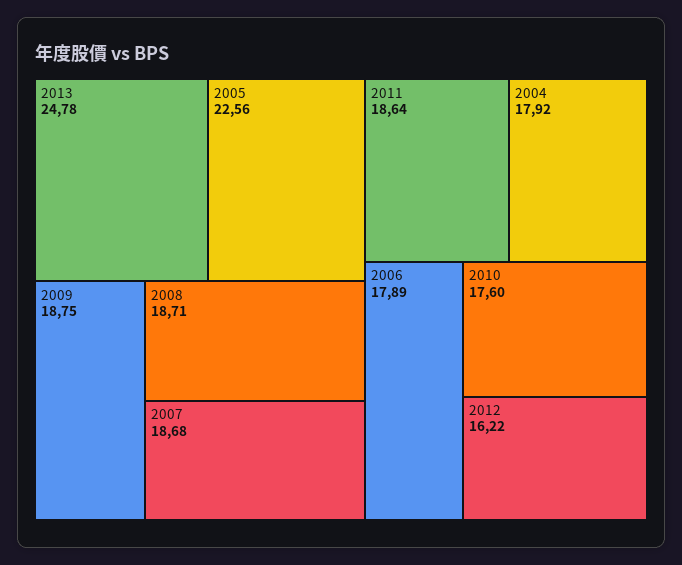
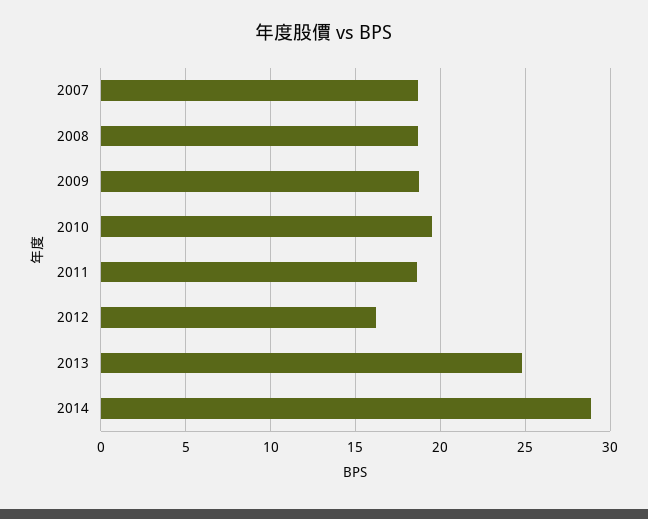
2005: 22.56 -> none
2004: 17.92 -> none
2006: 17.89 -> none
2010: 17.6 -> 19.5
2014: none -> 29

